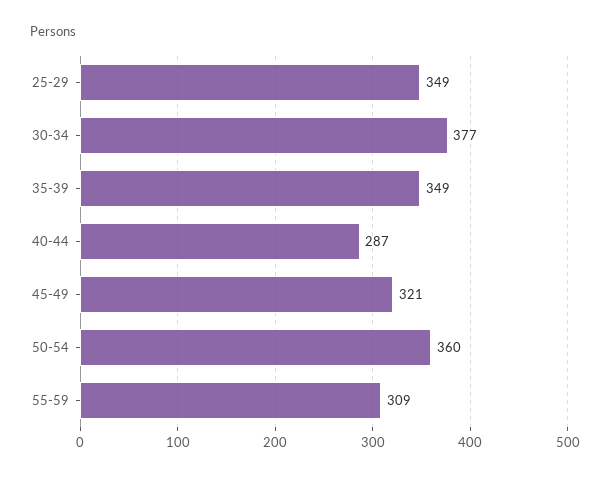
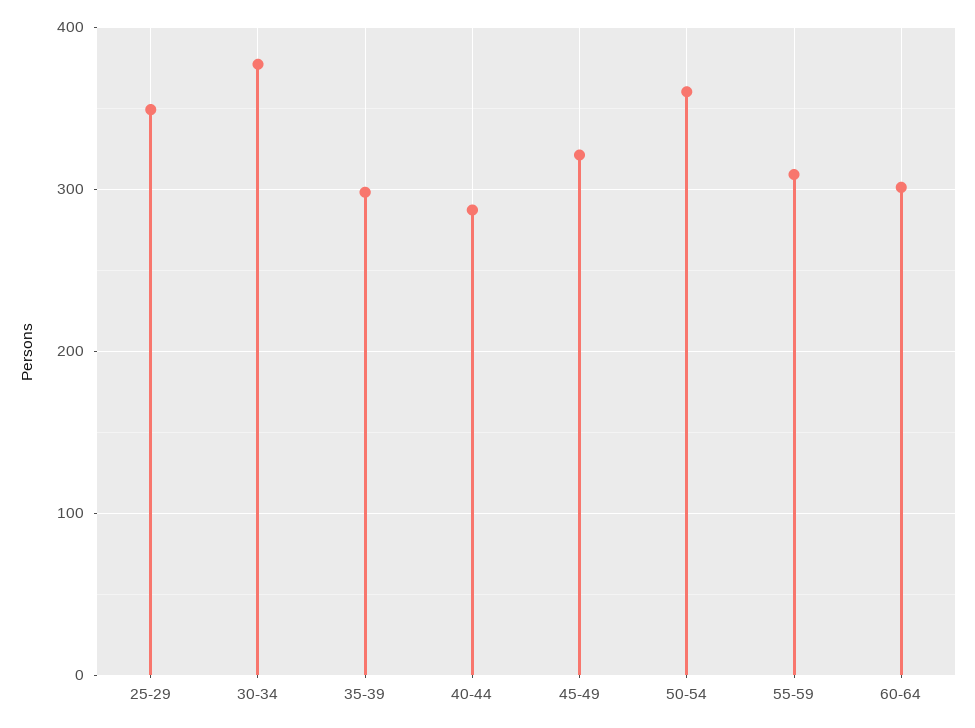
35-39: 349 -> 300
60-64: none -> 300

